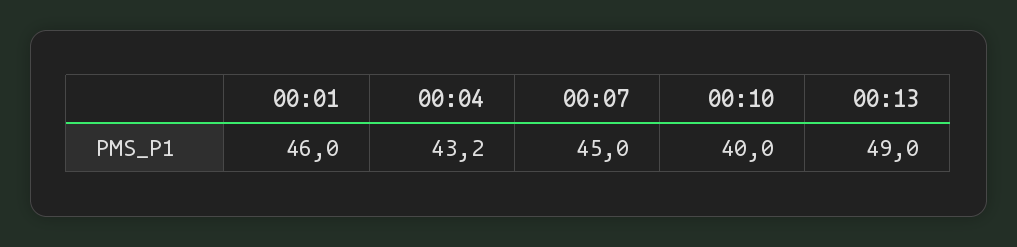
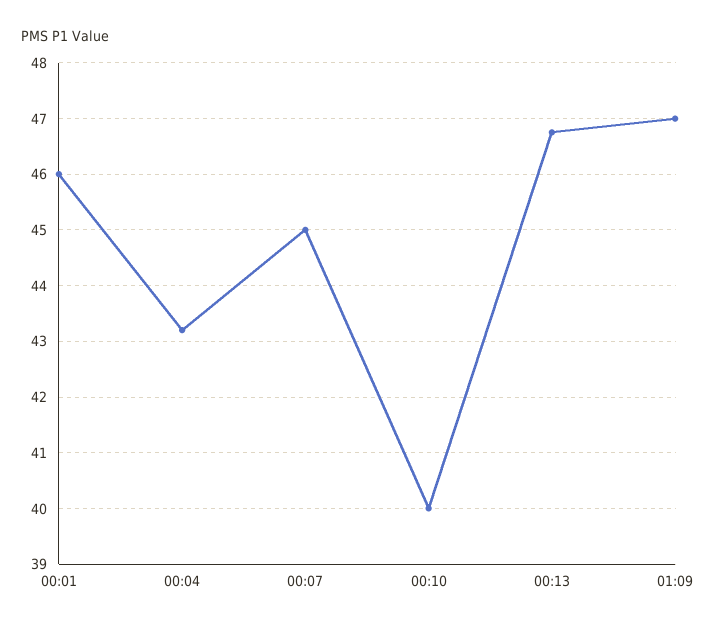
00:13: 49 -> 46.8
01:09: none -> 47

